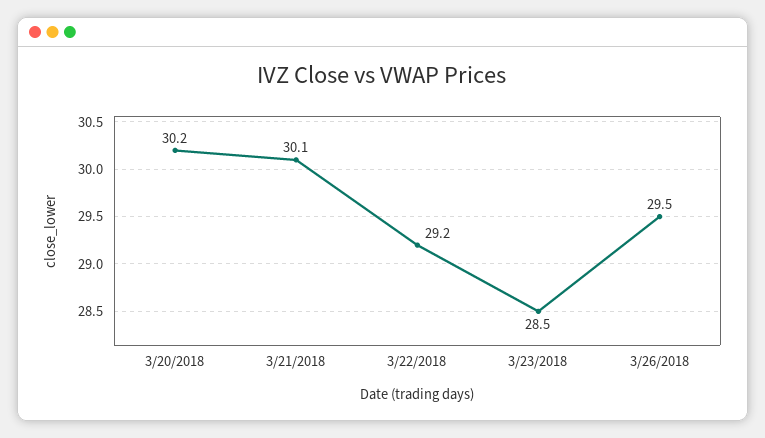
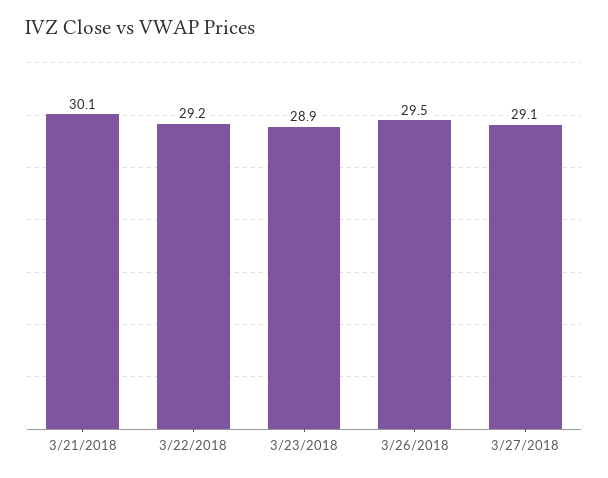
3/20/2018: 30.2 -> none
3/23/2018: 28.5 -> 28.9
3/27/2018: none -> 29.1

